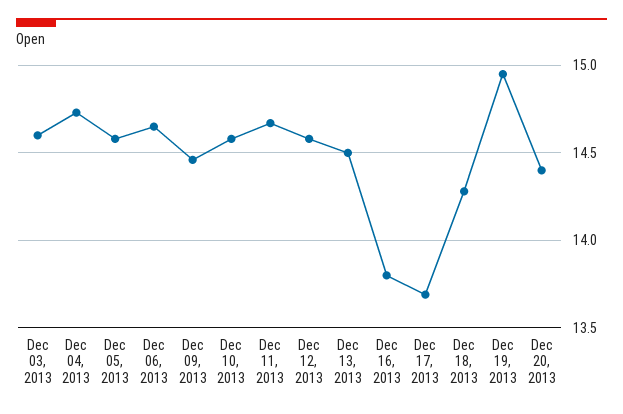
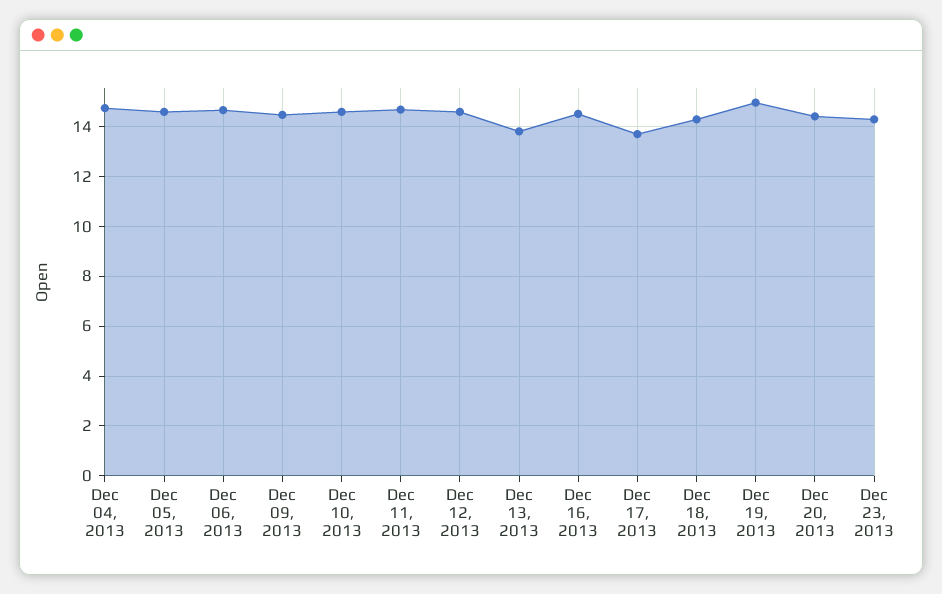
Dec 03, 2013: 14.6 -> none
Dec 13, 2013: 14.5 -> 13.75
Dec 16, 2013: 13.8 -> 14.5
Dec 23, 2013: none -> 14.25

